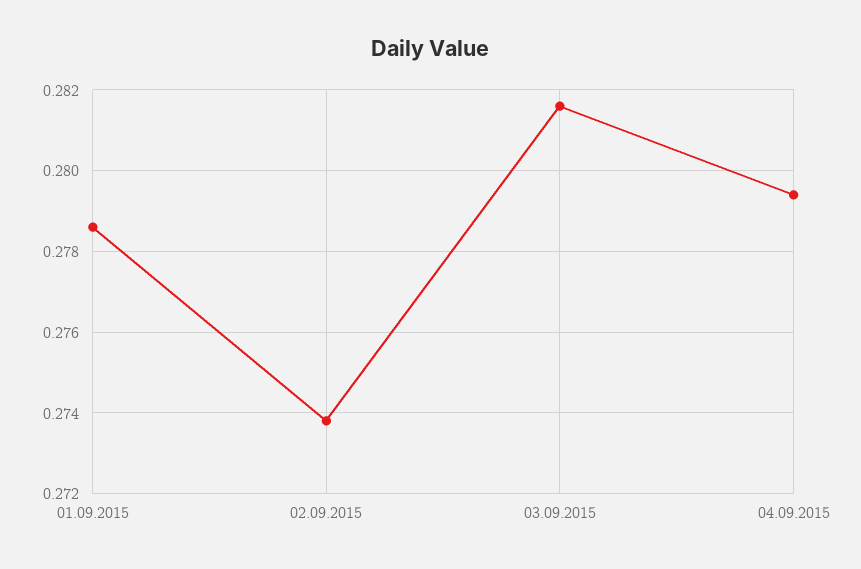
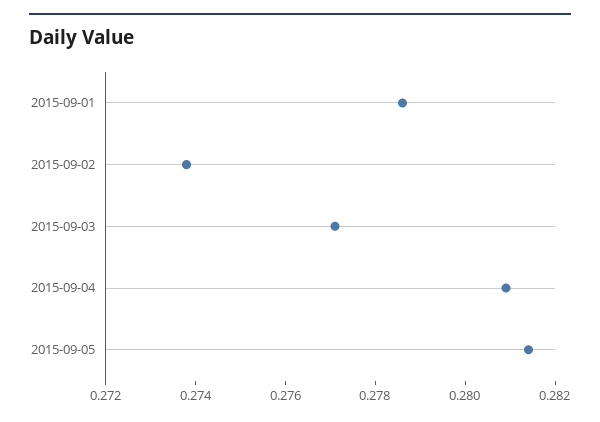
03.09.2015: 0.2815 -> 0.277
04.09.2015: 0.2795 -> 0.281
2015-09-05: none -> 0.2815

